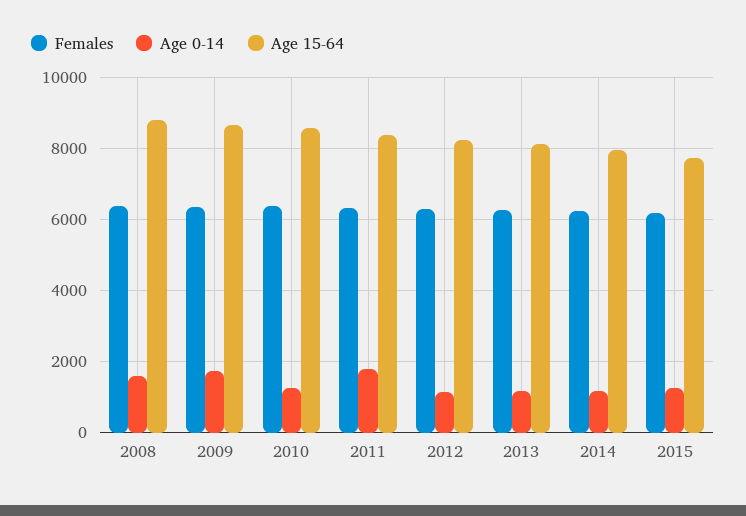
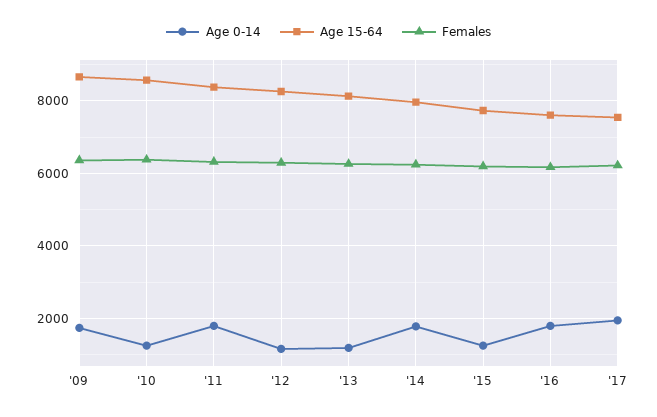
Females, 2008: 6400 -> none
Age 0-14, 2008: 1600 -> none
Age 15-64, 2008: 8800 -> none
Age 0-14, 2014: 1200 -> 1800
Age 0-14, '16: none -> 1800
Age 15-64, '16: none -> 7600
Females, '16: none -> 6200
Age 0-14, '17: none -> 2000
Age 15-64, '17: none -> 7600
Females, '17: none -> 6200

